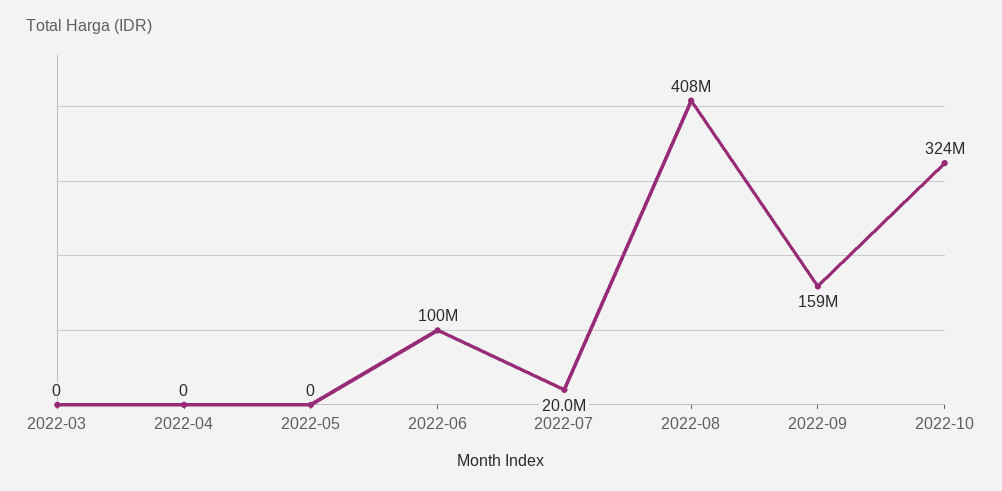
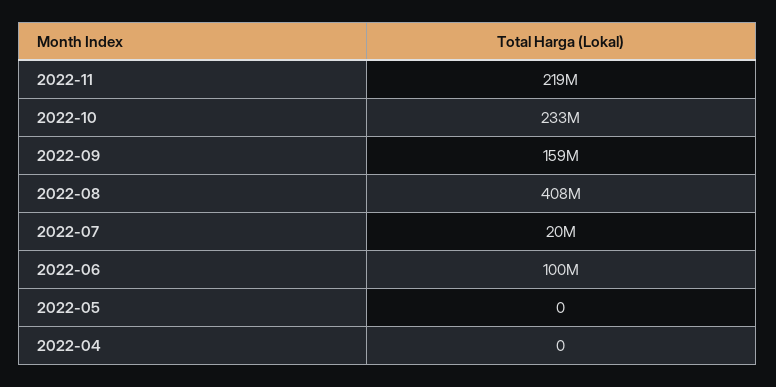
2022-03: 0 -> none
2022-10: 324000000 -> 233000000
2022-11: none -> 219000000

